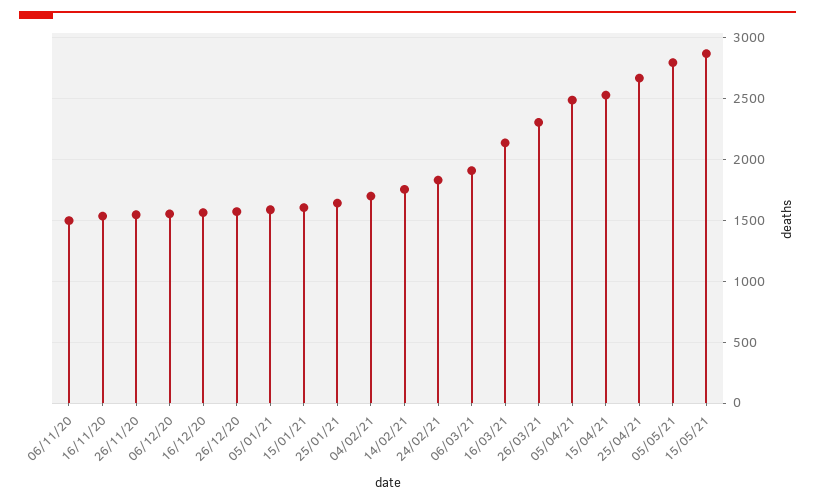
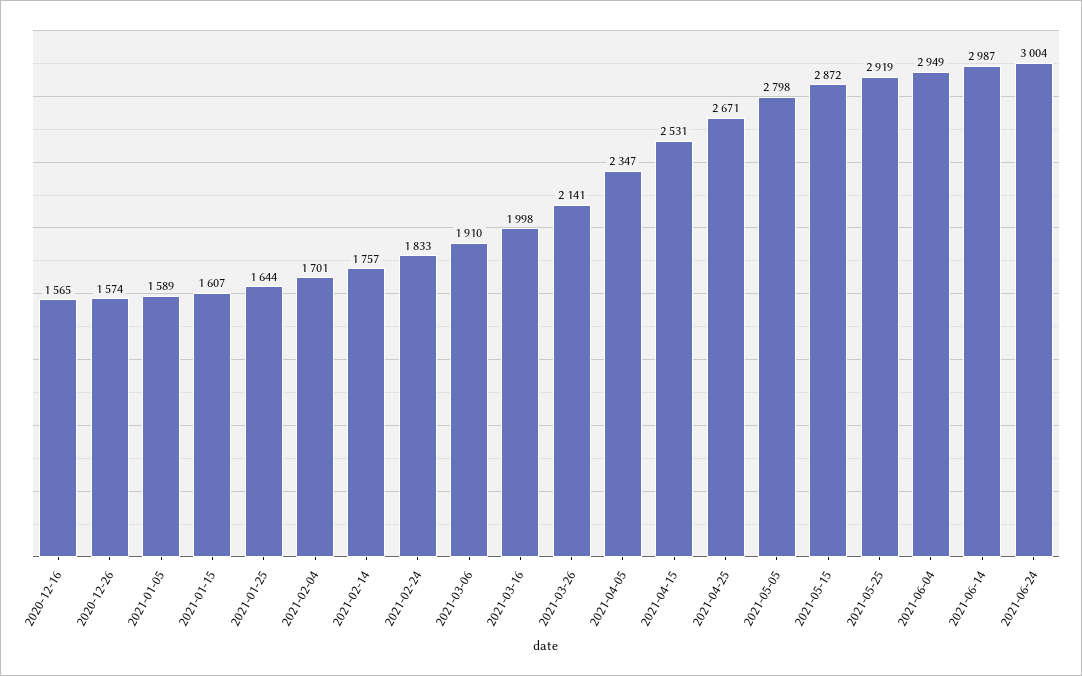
06/11/20: 1500 -> none
16/11/20: 1550 -> none
26/11/20: 1550 -> none
06/12/20: 1550 -> none
16/03/21: 2150 -> 1998
26/03/21: 2300 -> 2141
05/04/21: 2500 -> 2347
2021-05-25: none -> 2919
2021-06-04: none -> 2949
2021-06-14: none -> 2987
2021-06-24: none -> 3004

